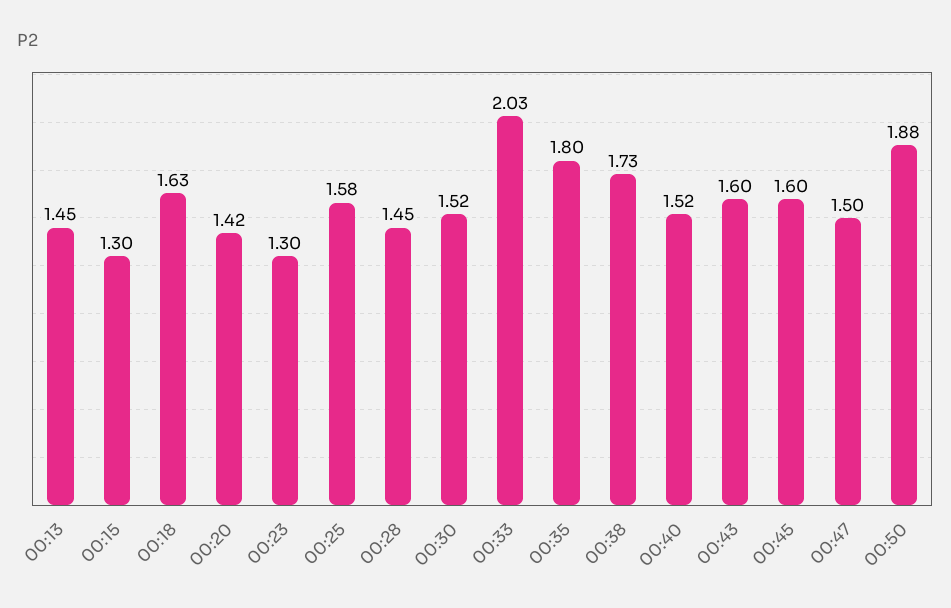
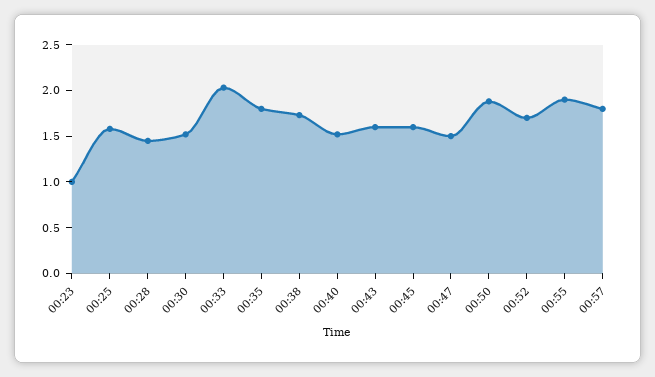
00:13: 1.45 -> none
00:15: 1.3 -> none
00:18: 1.63 -> none
00:20: 1.42 -> none
00:23: 1.3 -> 1
00:52: none -> 1.7
00:55: none -> 1.9
00:57: none -> 1.8

